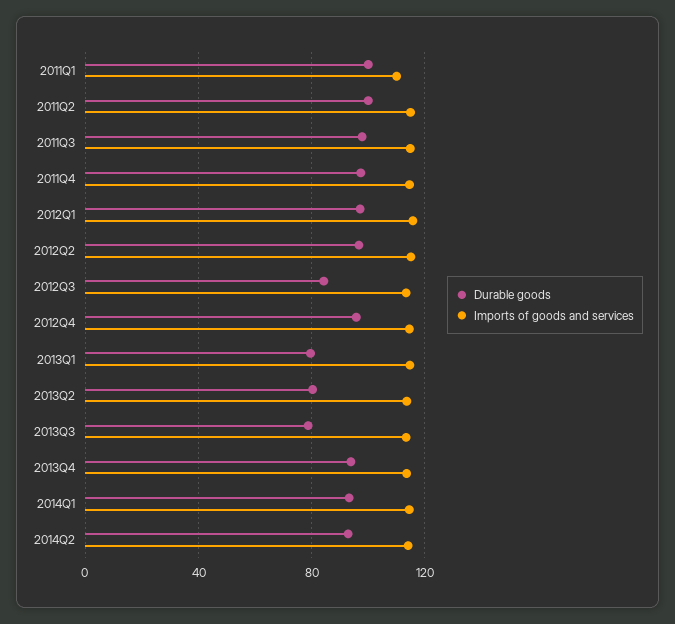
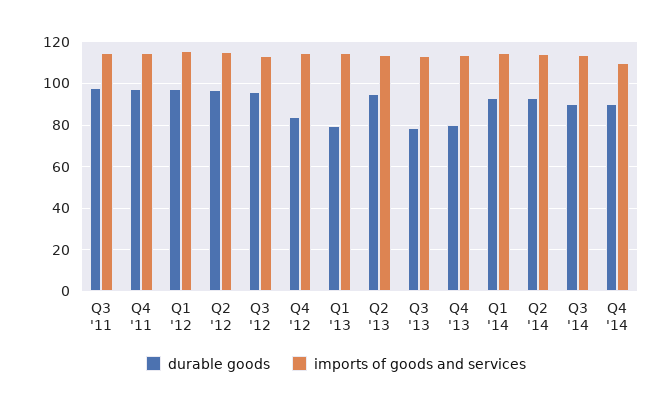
Durable goods, 2011Q1: 100 -> none
Imports of goods and services, 2011Q1: 110 -> none
Durable goods, 2011Q2: 100 -> none
Imports of goods and services, 2011Q2: 115 -> none
Durable goods, 2012Q3: 85 -> 95
Durable goods, 2012Q4: 95 -> 85
Durable goods, 2013Q2: 80 -> 95
Durable goods, 2013Q4: 95 -> 80
Durable goods, Q3 '14: none -> 90
Imports of goods and services, Q3 '14: none -> 115
Durable goods, Q4 '14: none -> 90
Imports of goods and services, Q4 '14: none -> 110

